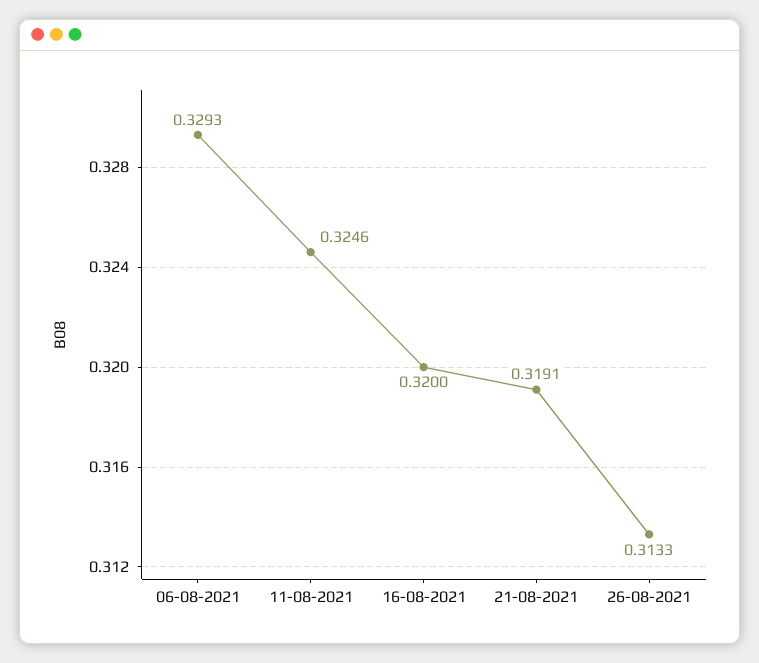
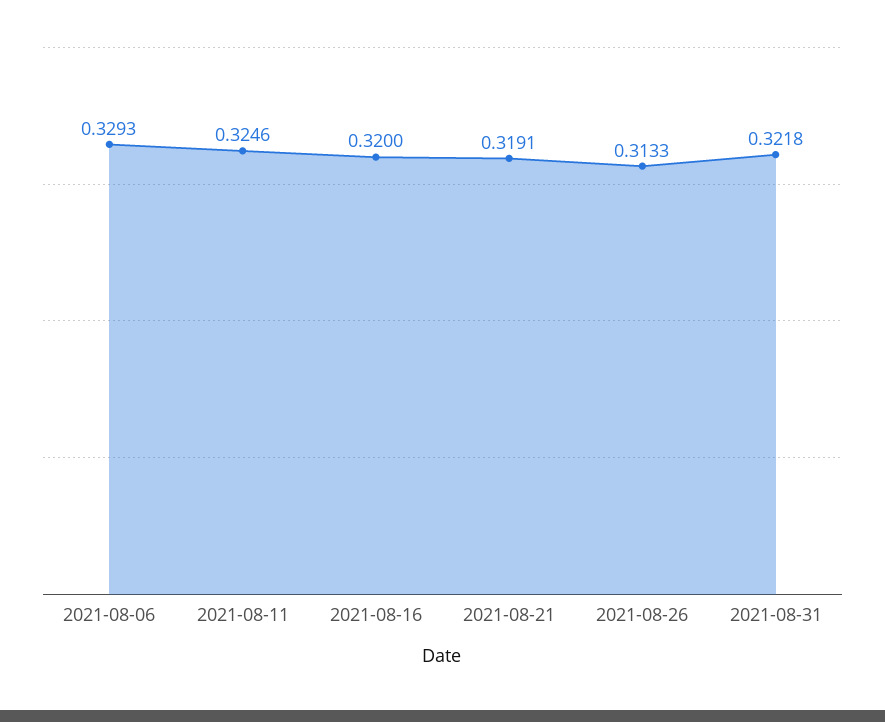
2021-08-31: none -> 0.3218

